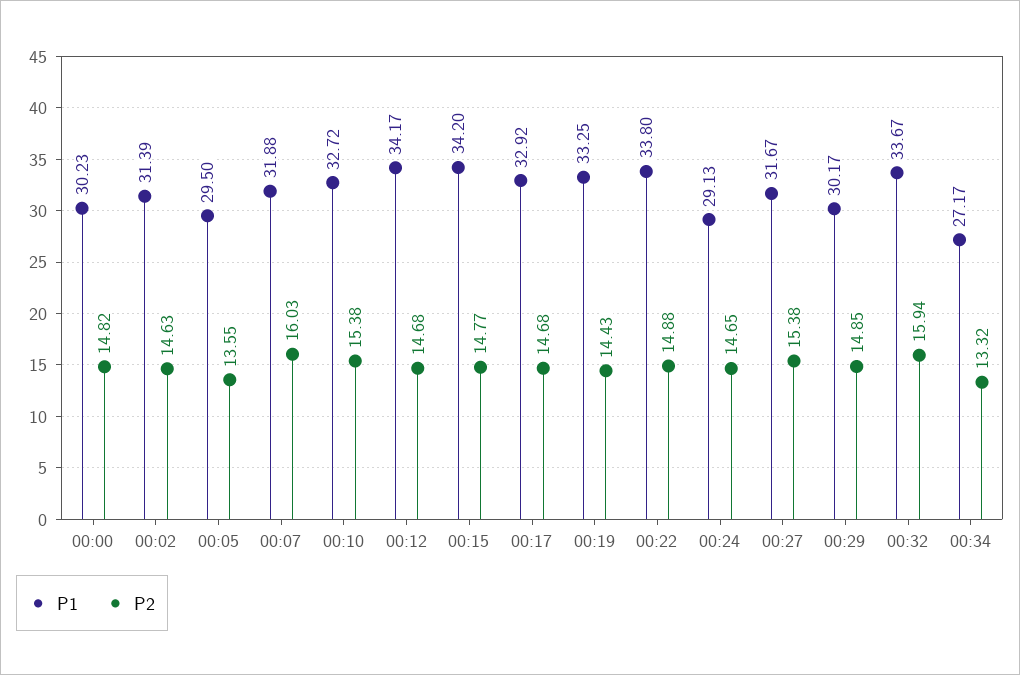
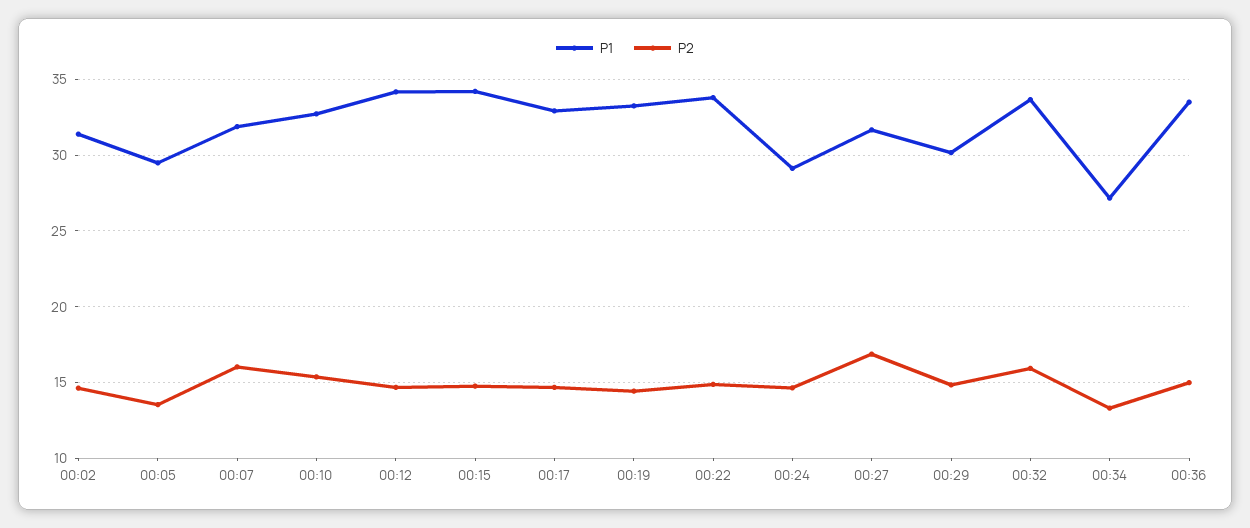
P1, 00:00: 30.23 -> none
P2, 00:00: 14.82 -> none
P2, 00:27: 15.38 -> 17
P1, 00:36: none -> 33.5
P2, 00:36: none -> 15

